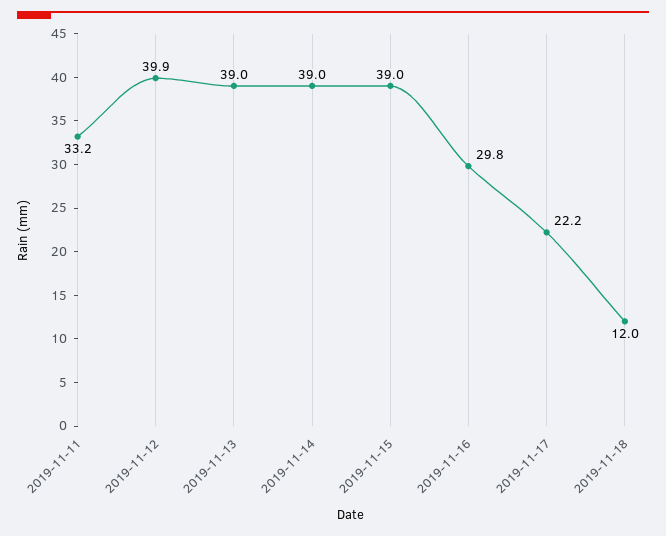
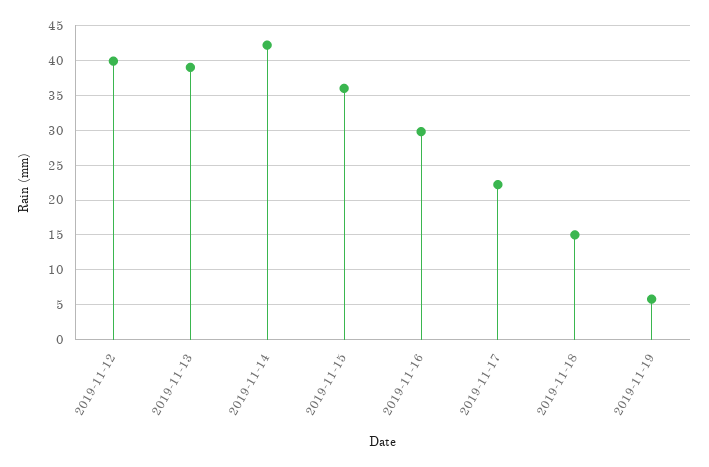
2019-11-11: 33.2 -> none
2019-11-14: 39 -> 42
2019-11-15: 39 -> 36
2019-11-18: 12 -> 15
2019-11-19: none -> 6

